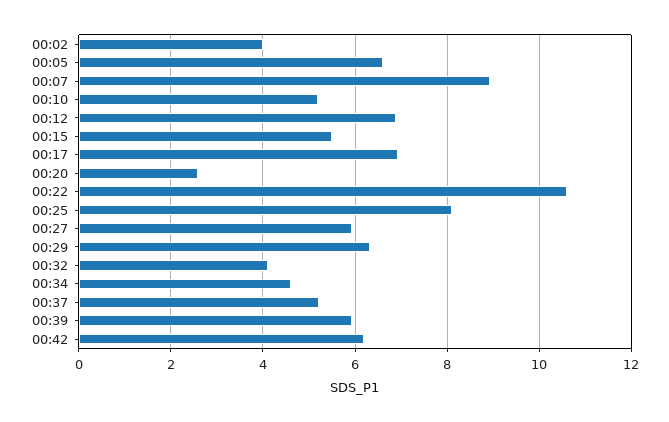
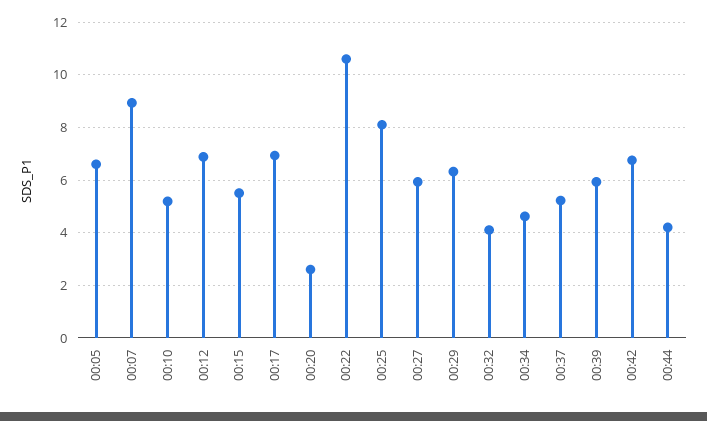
00:02: 4 -> none
00:42: 6.2 -> 6.75
00:44: none -> 4.25

